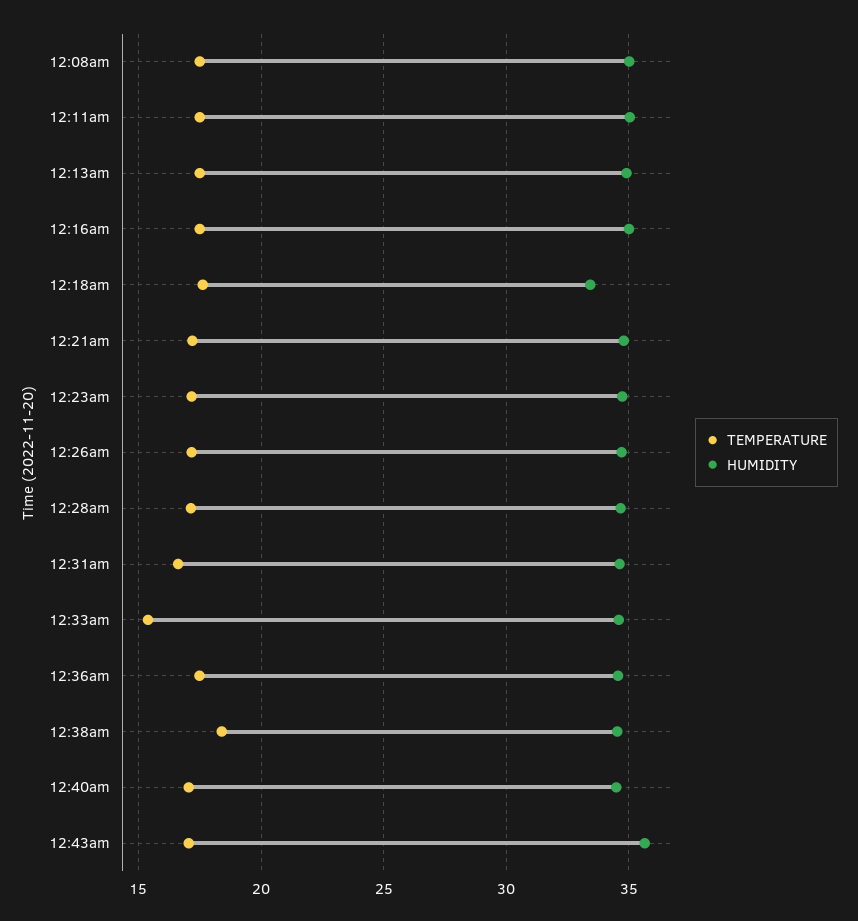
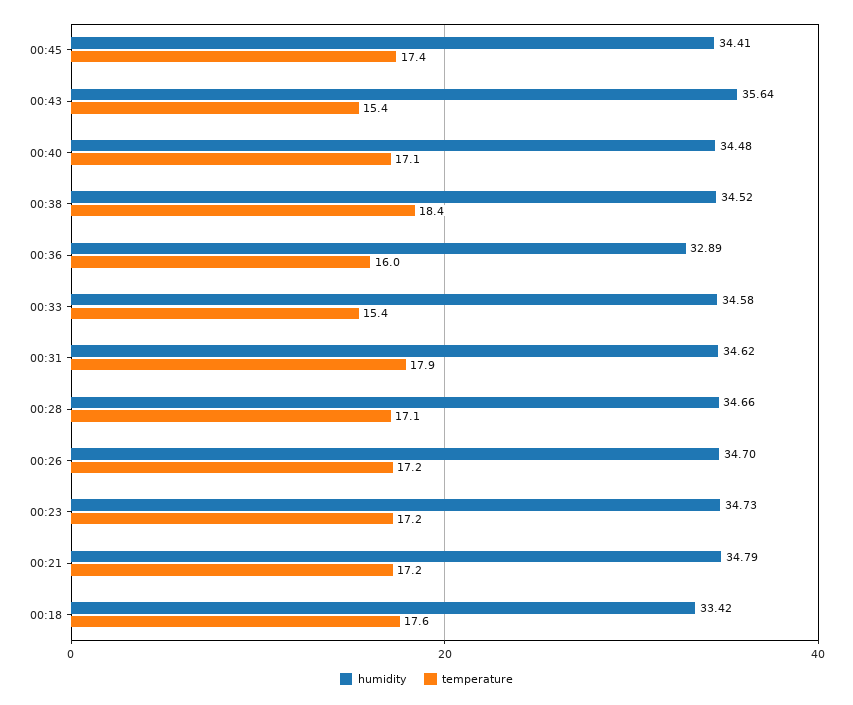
TEMPERATURE, 12:08am: 17.5 -> none
HUMIDITY, 12:08am: 35 -> none
TEMPERATURE, 12:11am: 17.5 -> none
HUMIDITY, 12:11am: 35 -> none
TEMPERATURE, 12:13am: 17.5 -> none
HUMIDITY, 12:13am: 35 -> none
TEMPERATURE, 12:16am: 17.5 -> none
HUMIDITY, 12:16am: 35 -> none
TEMPERATURE, 12:31am: 16.5 -> 17.9
TEMPERATURE, 12:36am: 17.5 -> 16
HUMIDITY, 12:36am: 34.5 -> 32.89
TEMPERATURE, 12:43am: 17 -> 15.4
HUMIDITY, 00:45: none -> 34.41
TEMPERATURE, 00:45: none -> 17.4

